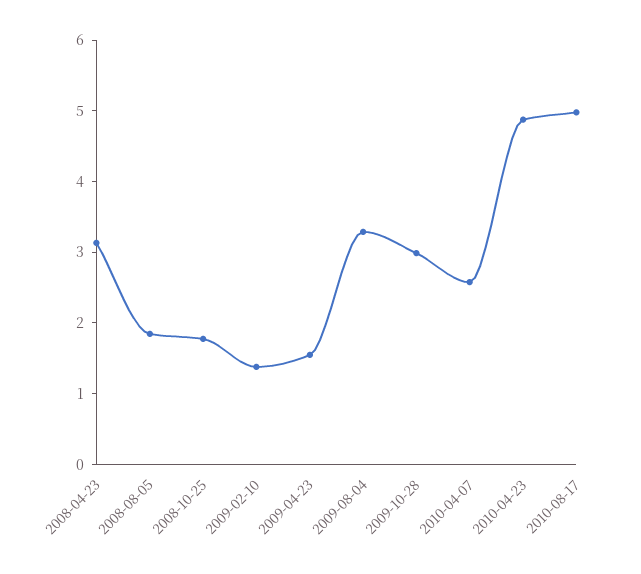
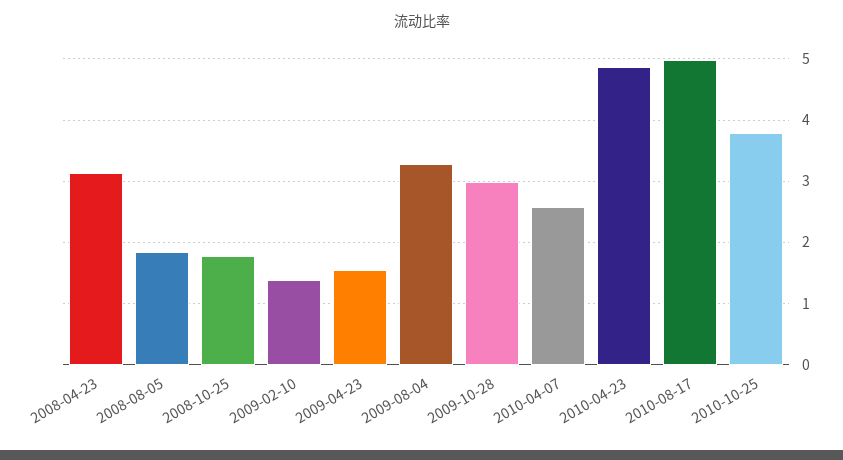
2010-10-25: none -> 3.8

